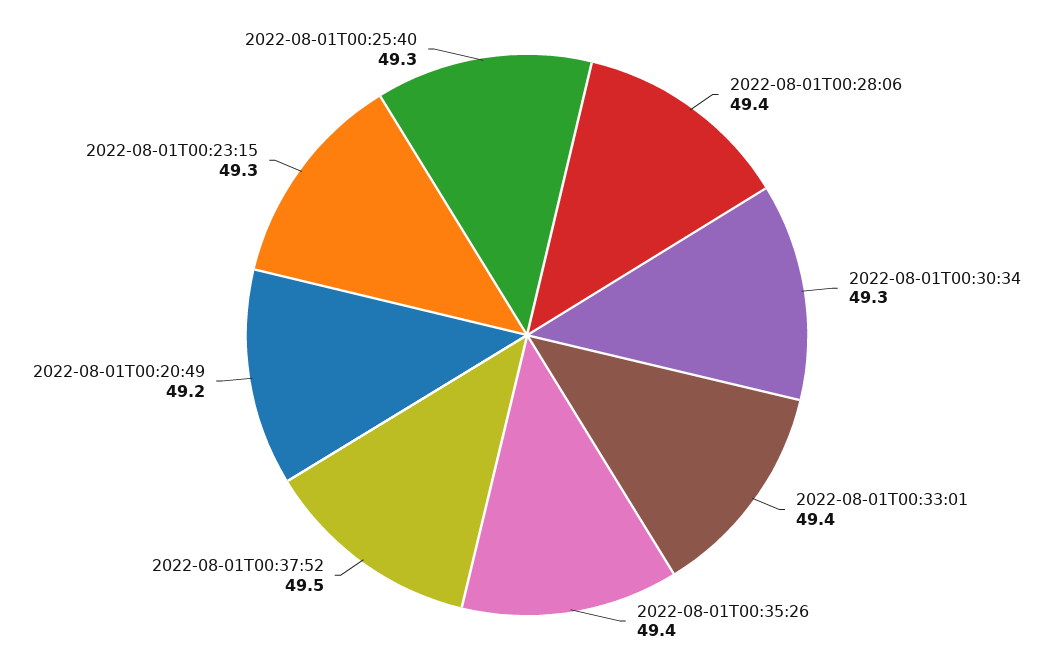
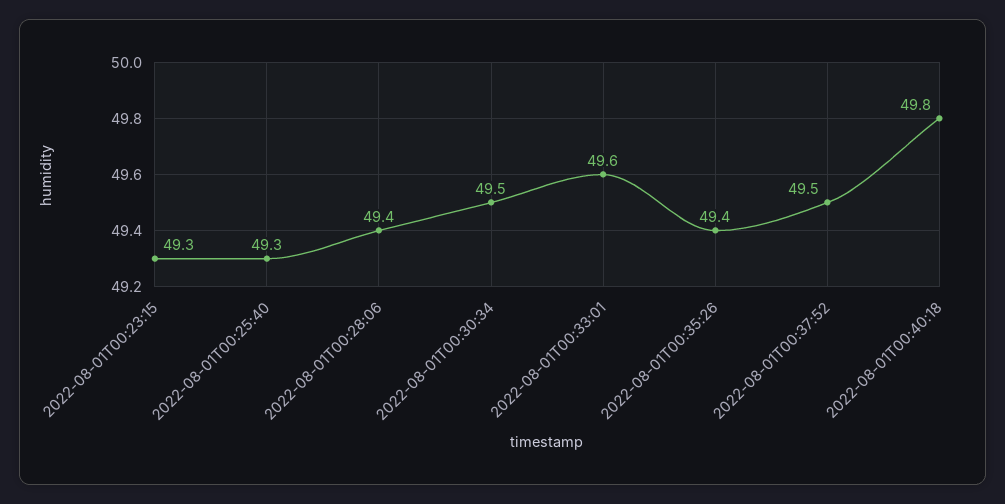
2022-08-01T00:30:34: 49.3 -> 49.5
2022-08-01T00:33:01: 49.4 -> 49.6
2022-08-01T00:20:49: 49.2 -> none
2022-08-01T00:40:18: none -> 49.8

